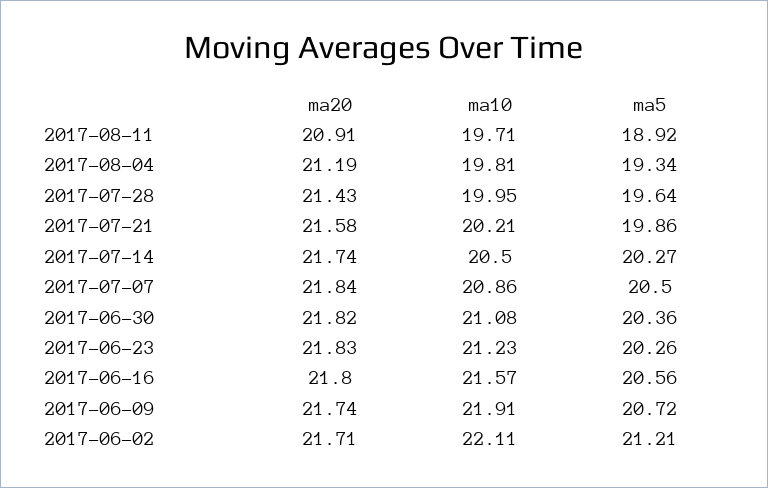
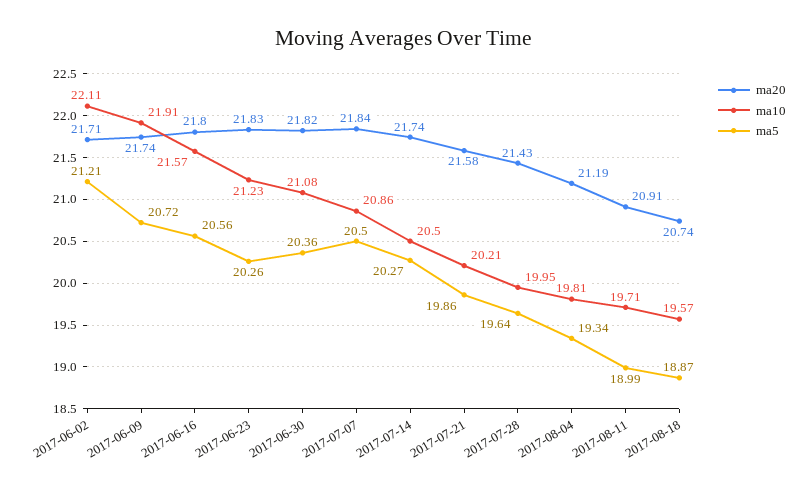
ma5, 2017-08-11: 18.92 -> 18.99
ma20, 2017-08-18: none -> 20.74
ma10, 2017-08-18: none -> 19.57
ma5, 2017-08-18: none -> 18.87

